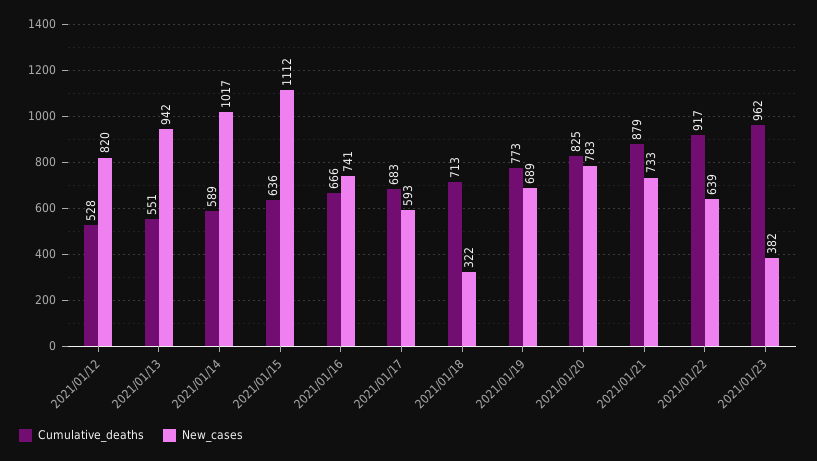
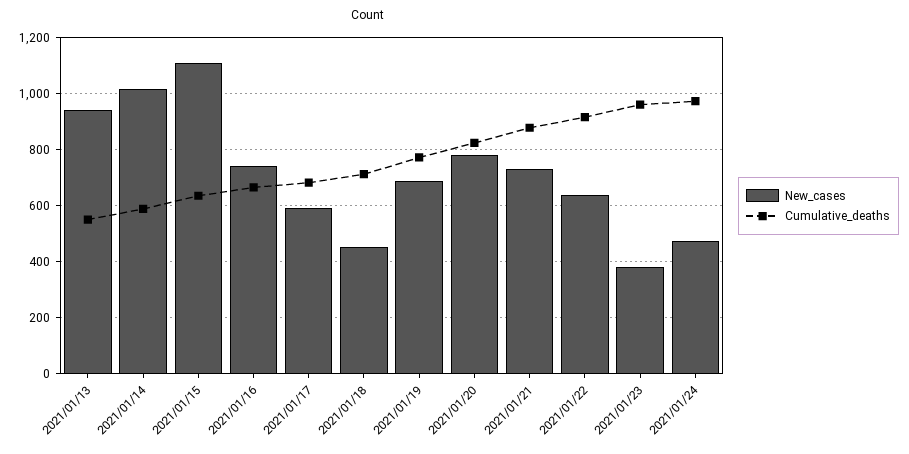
Cumulative_deaths, 2021/01/12: 528 -> none
New_cases, 2021/01/12: 820 -> none
New_cases, 2021/01/18: 322 -> 450
New_cases, 2021/01/24: none -> 475
Cumulative_deaths, 2021/01/24: none -> 975

